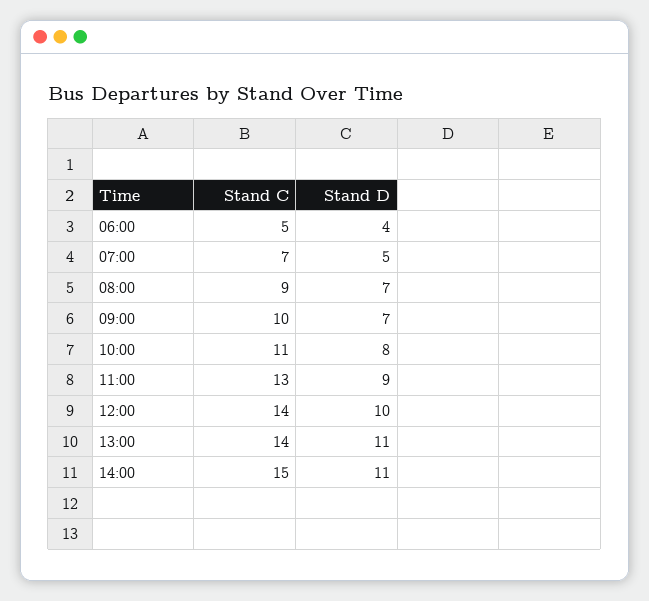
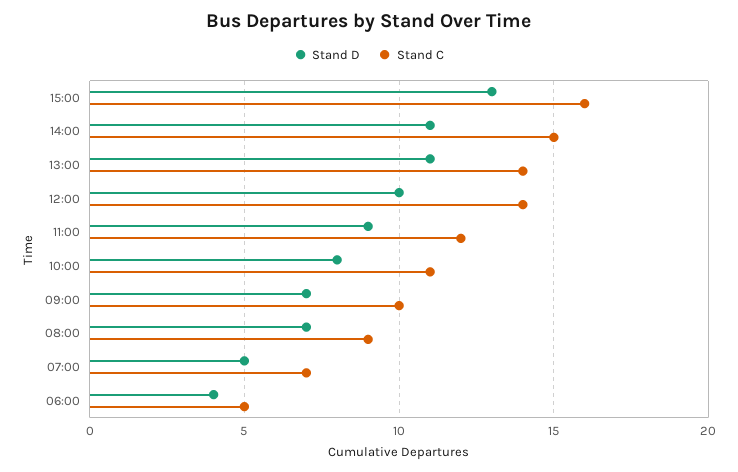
Stand C, 11:00: 13 -> 12
Stand D, 15:00: none -> 13
Stand C, 15:00: none -> 16

